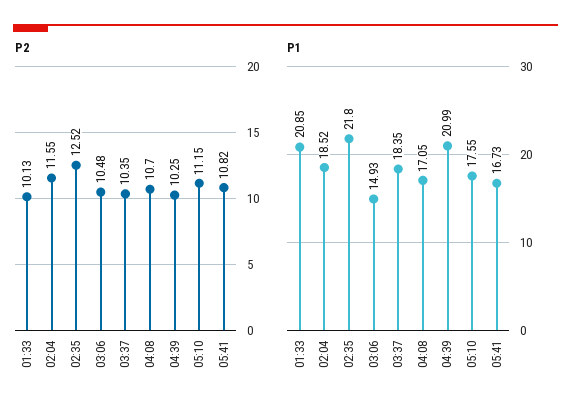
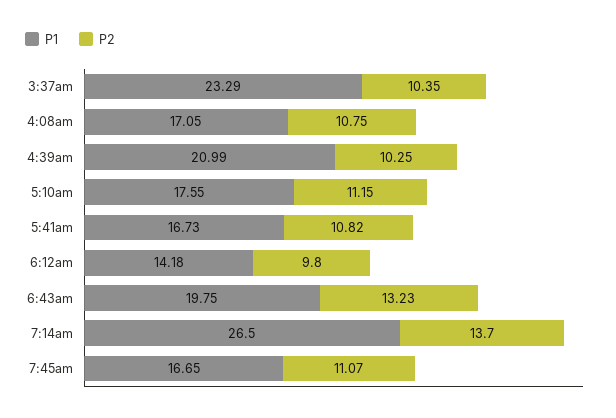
P2, 01:33: 10.13 -> none
P2, 02:04: 11.55 -> none
P2, 02:35: 12.52 -> none
P2, 03:06: 10.48 -> none
P2, 04:08: 10.7 -> 10.75
P1, 01:33: 20.85 -> none
P1, 02:04: 18.52 -> none
P1, 02:35: 21.8 -> none
P1, 03:06: 14.93 -> none
P1, 03:37: 18.35 -> 23.29
P1, 6:12am: none -> 14.18
P2, 6:12am: none -> 9.8
P1, 6:43am: none -> 19.75
P2, 6:43am: none -> 13.23
P1, 7:14am: none -> 26.5
P2, 7:14am: none -> 13.7
P1, 7:45am: none -> 16.65
P2, 7:45am: none -> 11.07

